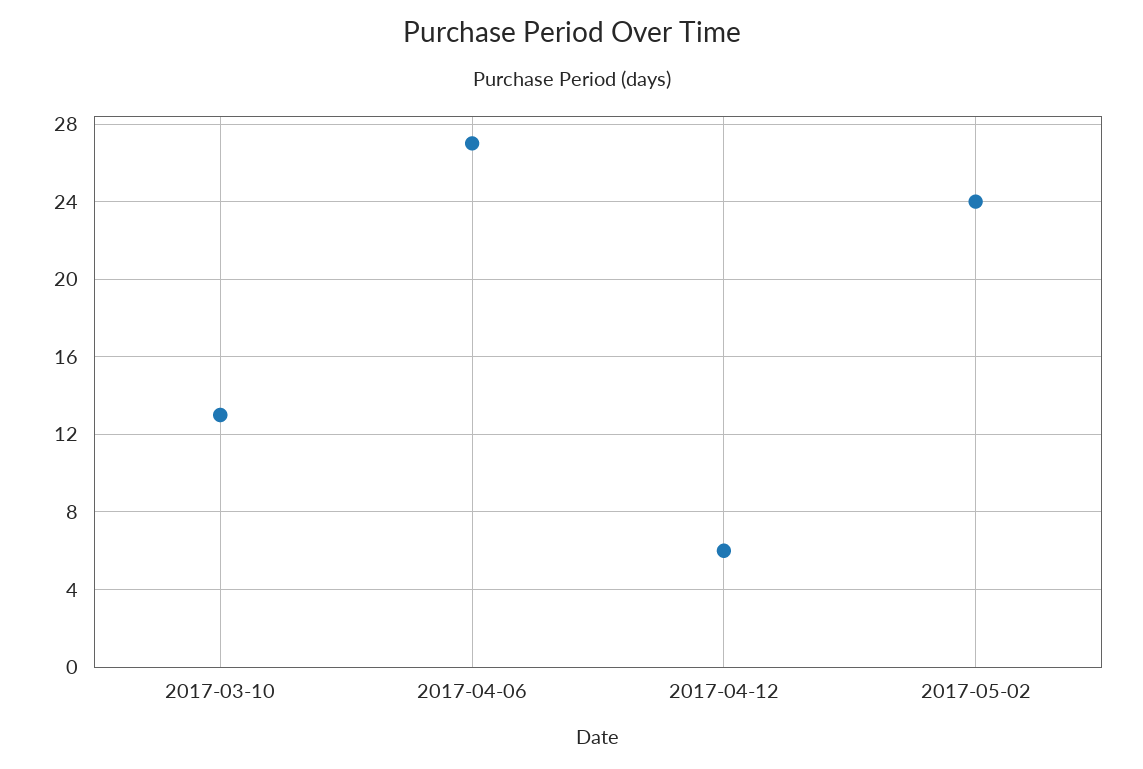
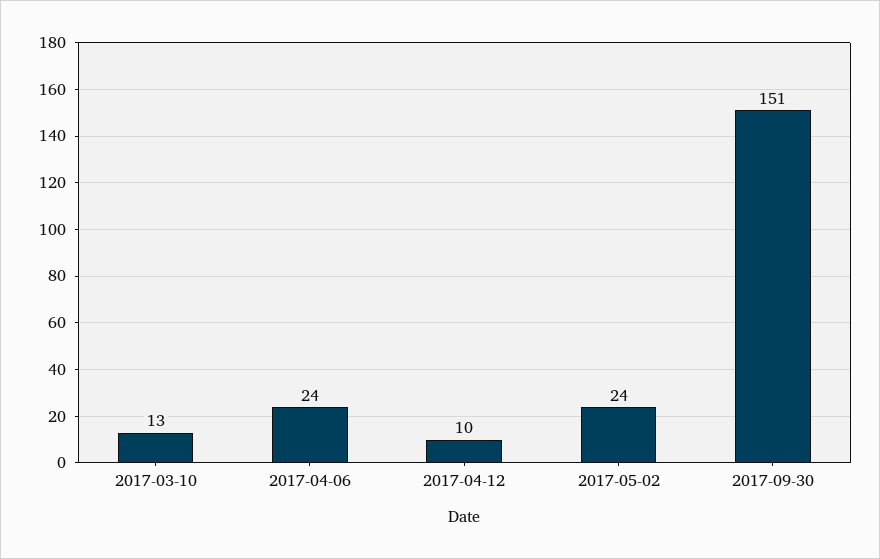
2017-04-06: 27 -> 24
2017-04-12: 6 -> 10
2017-09-30: none -> 151

